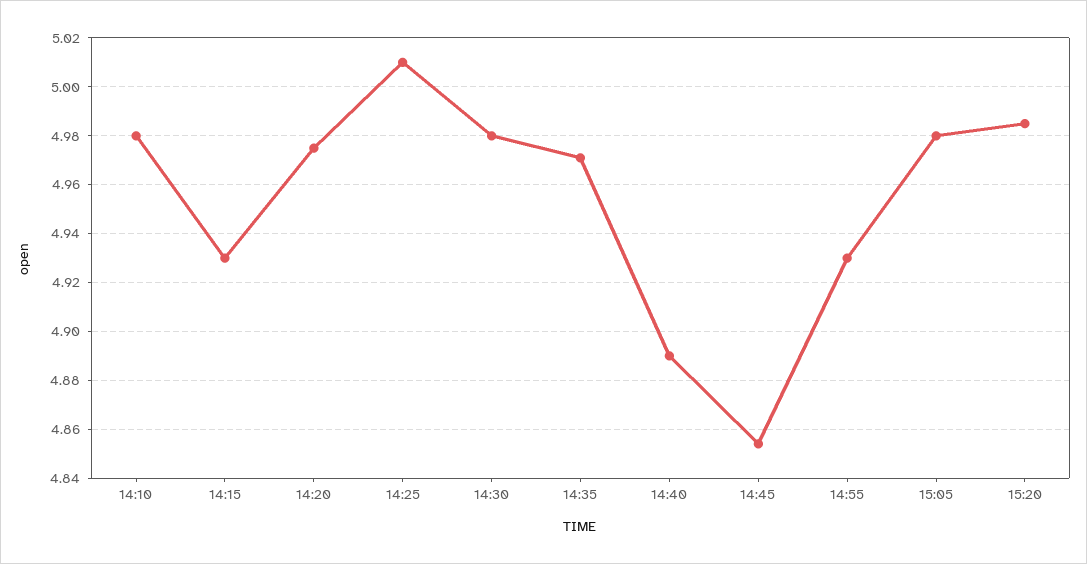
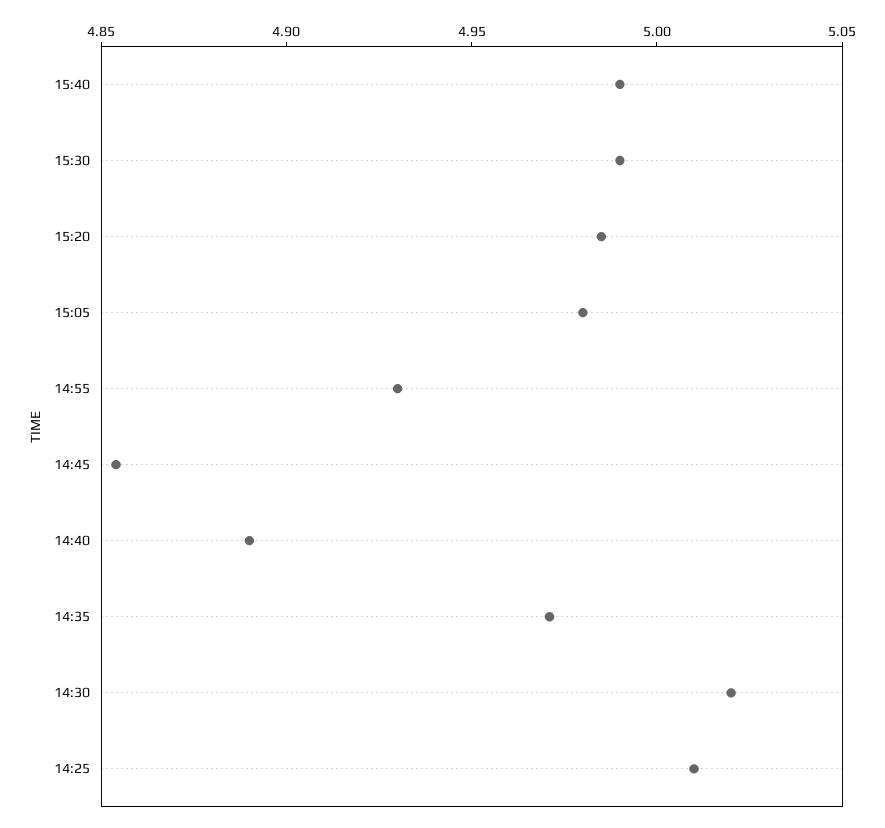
14:10: 4.98 -> none
14:15: 4.93 -> none
14:20: 4.975 -> none
14:30: 4.98 -> 5.02
15:40: none -> 4.99
15:30: none -> 4.99

